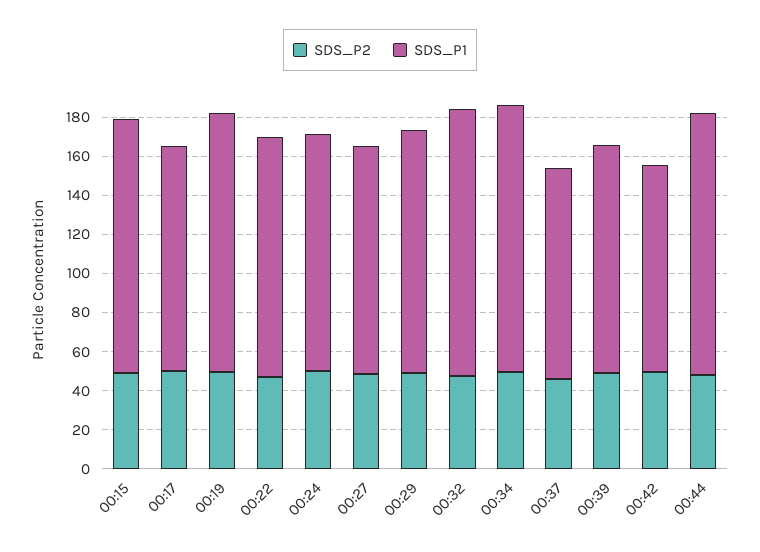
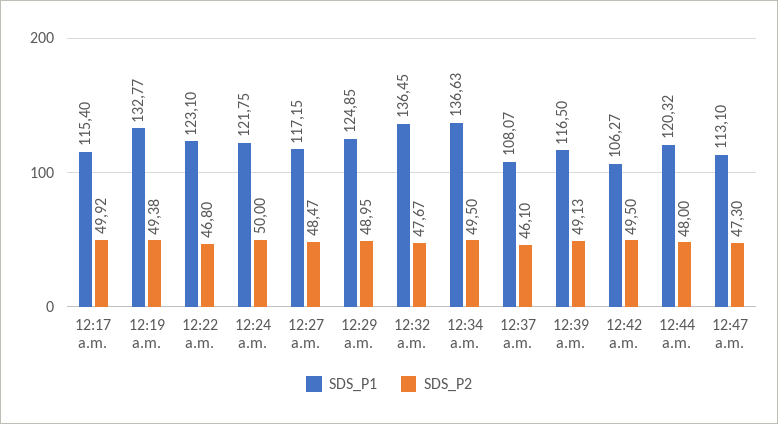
SDS_P2, 00:15: 50 -> none
SDS_P1, 00:15: 130 -> none
SDS_P1, 00:44: 135 -> 120.32
SDS_P1, 12:47 a.m.: none -> 113.1
SDS_P2, 12:47 a.m.: none -> 47.3

